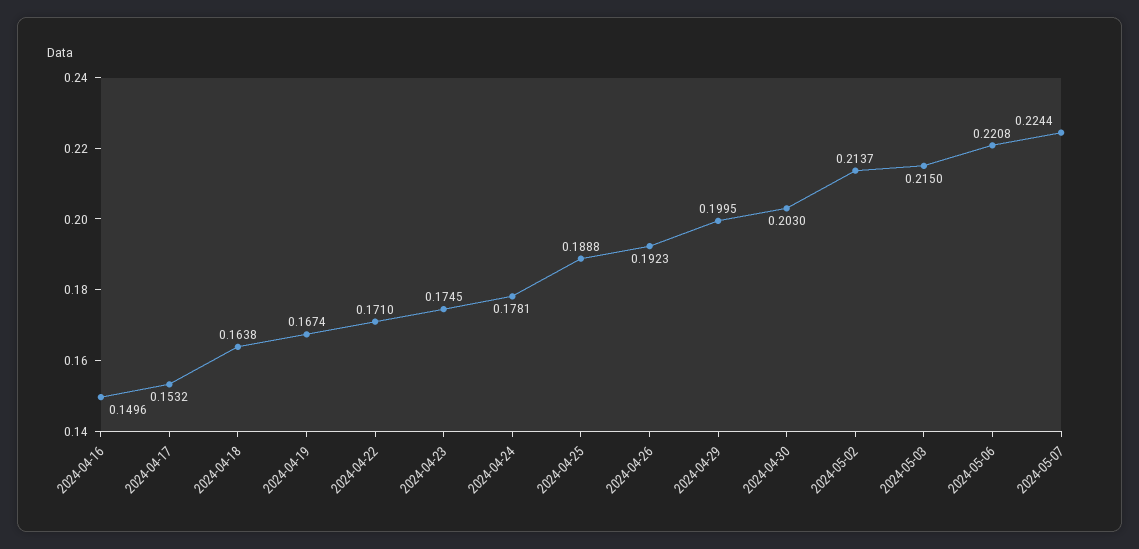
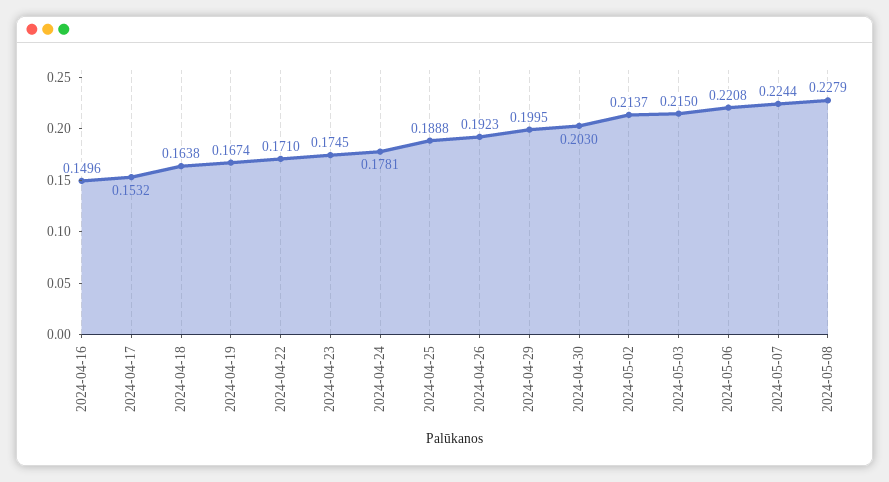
2024-05-08: none -> 0.2279

